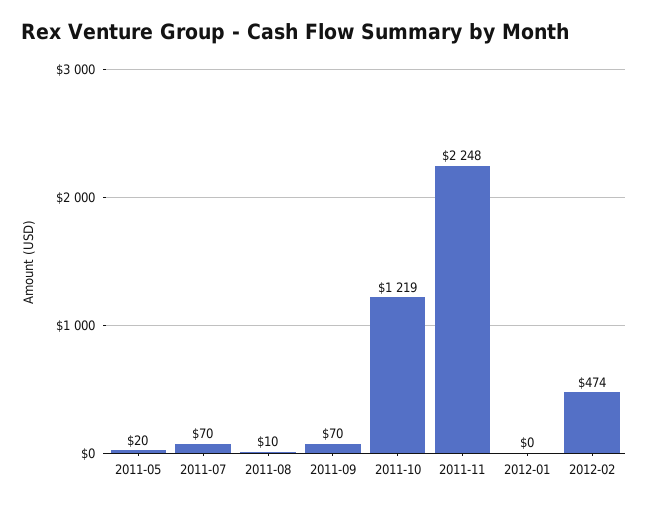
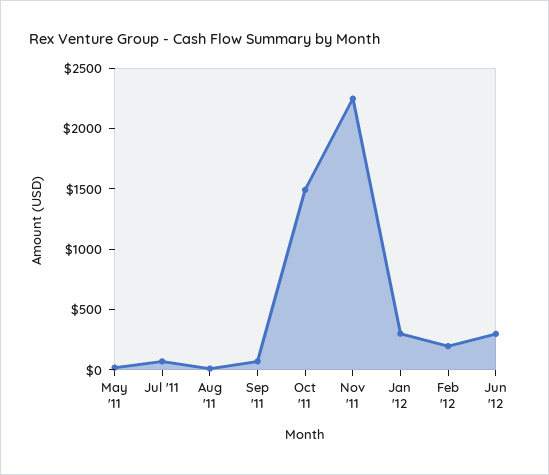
2011-10: 1219 -> 1500
2012-01: 0 -> 300
2012-02: 474 -> 200
Jun '12: none -> 300

